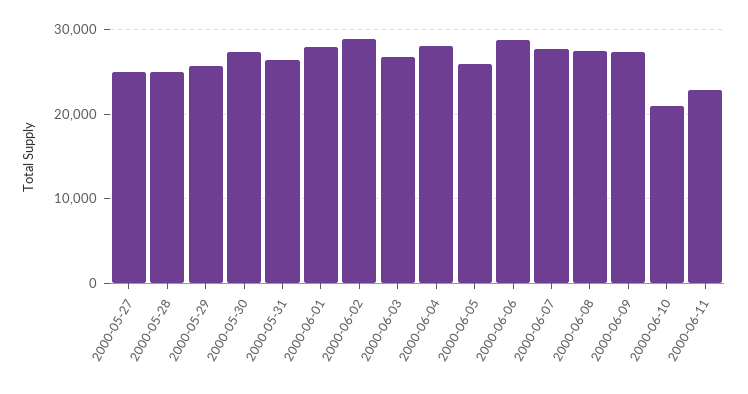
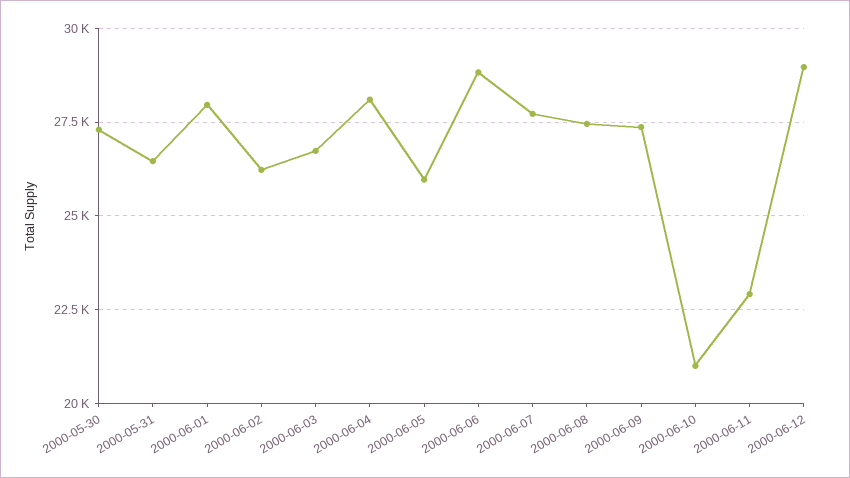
2000-05-27: 25000 -> none
2000-05-28: 25000 -> none
2000-05-29: 26000 -> none
2000-06-02: 29000 -> 26250
2000-06-12: none -> 29000

